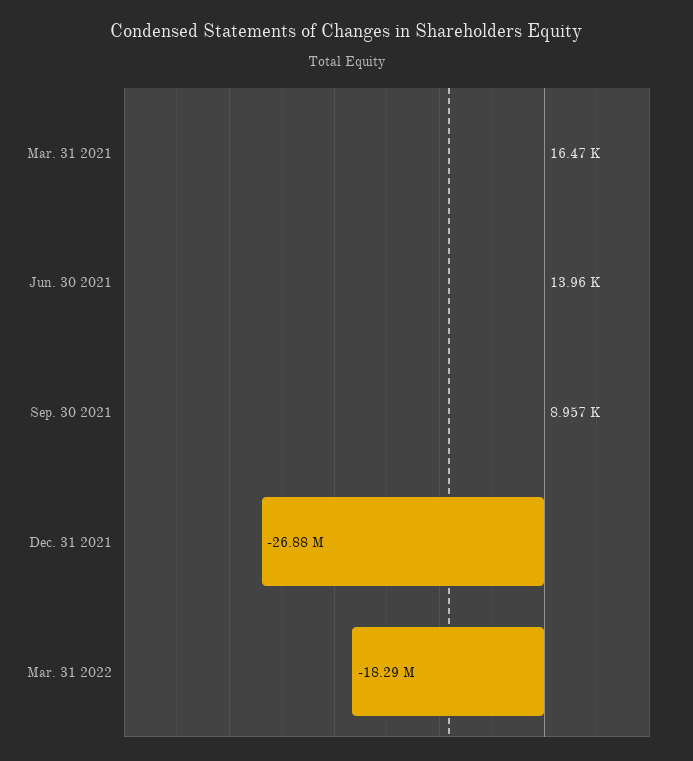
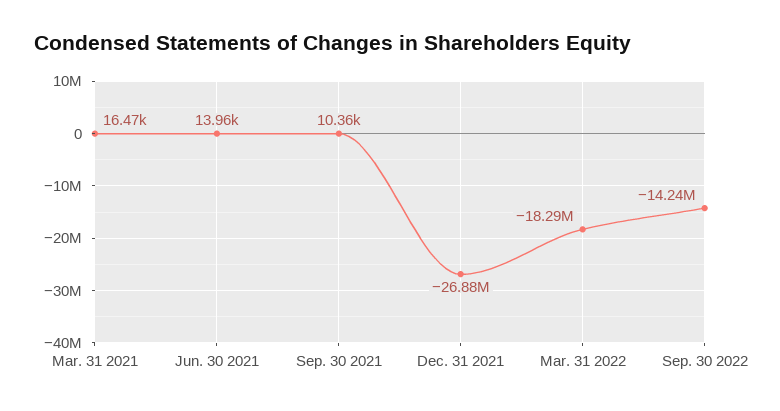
Sep. 30 2021: 8957 -> 10360
Sep. 30 2022: none -> -14240000

